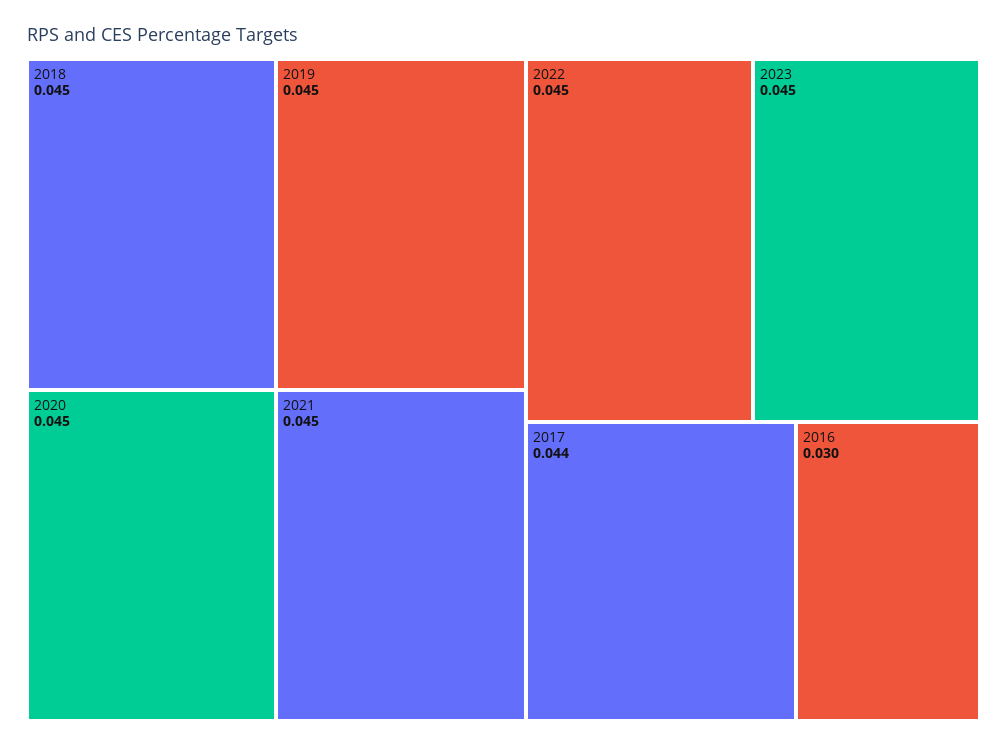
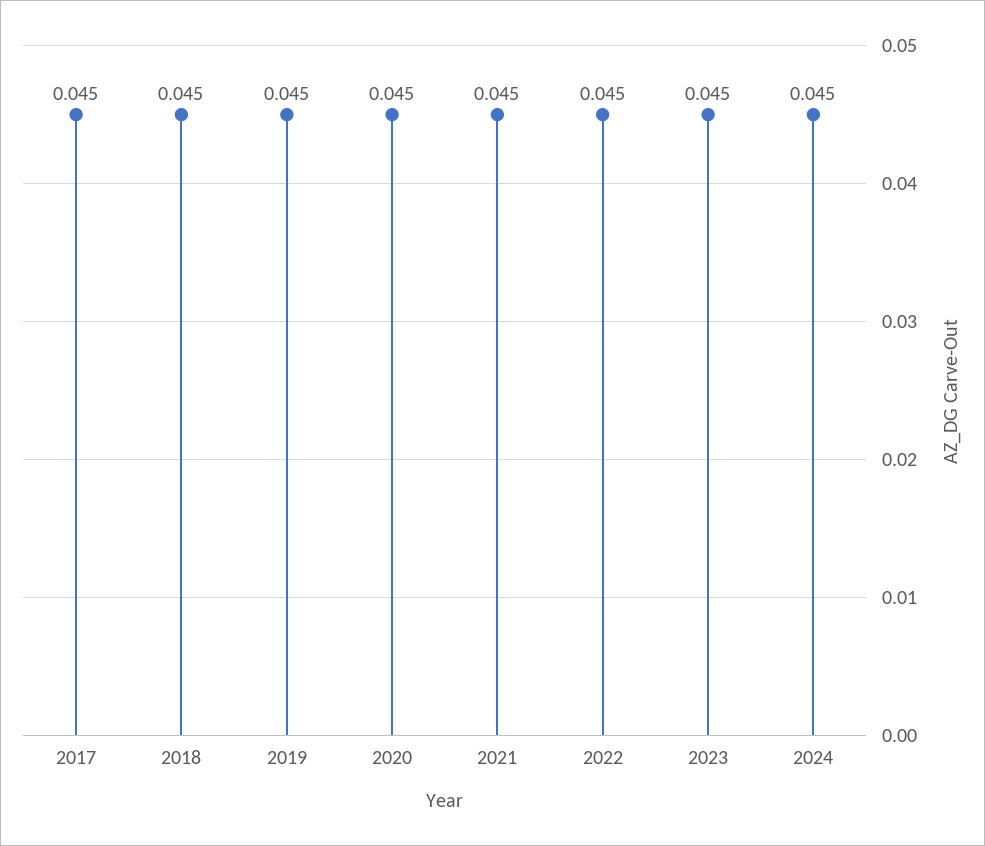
2017: 0.044 -> 0.045
2016: 0.03 -> none
2024: none -> 0.045

